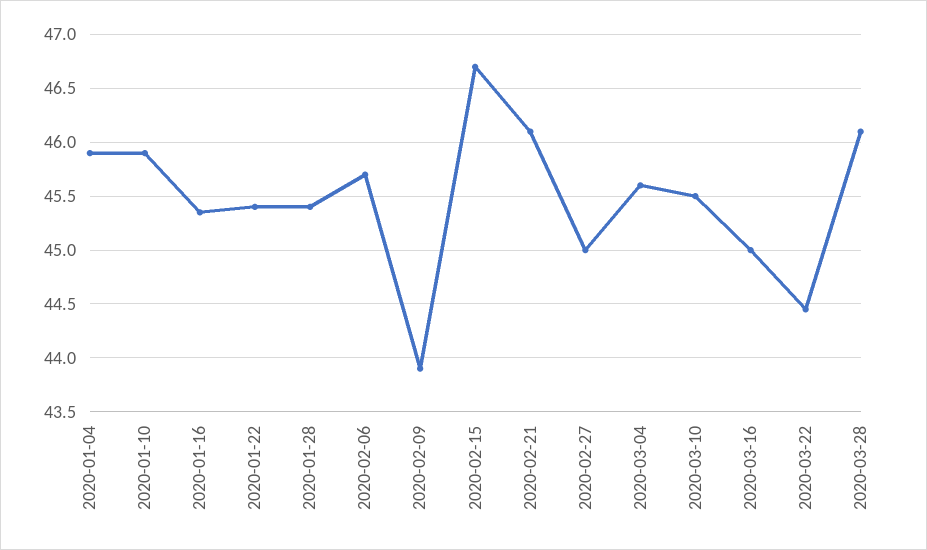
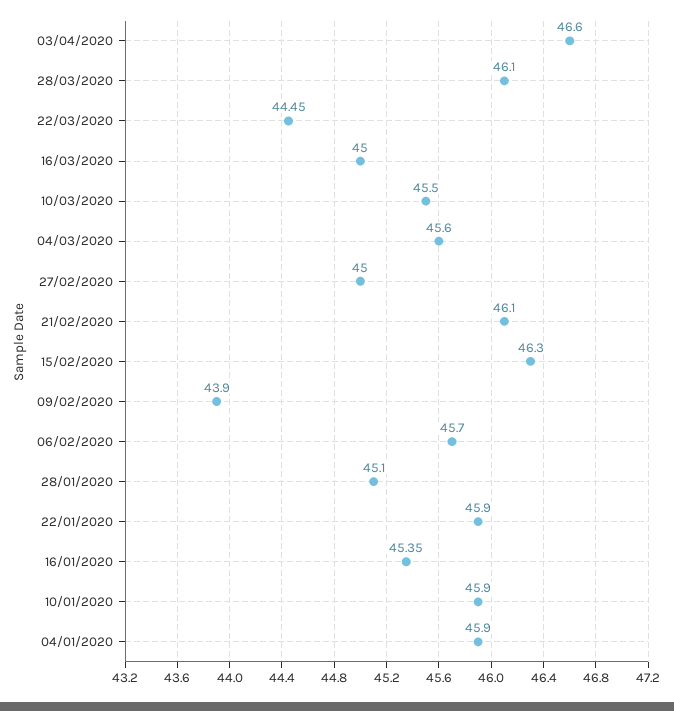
2020-01-22: 45.4 -> 45.9
2020-01-28: 45.4 -> 45.1
2020-02-15: 46.7 -> 46.3
03/04/2020: none -> 46.6

